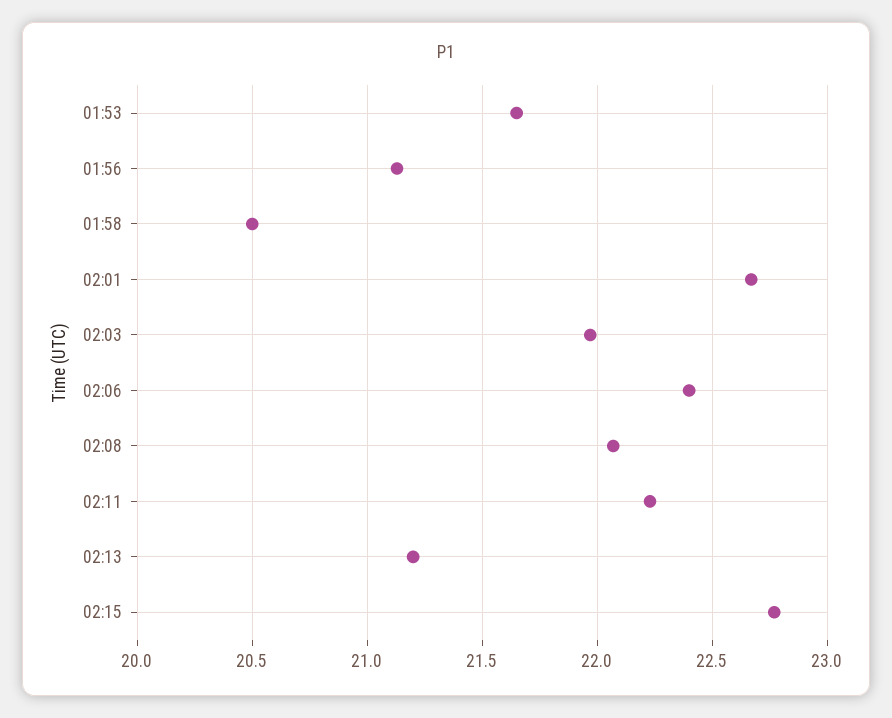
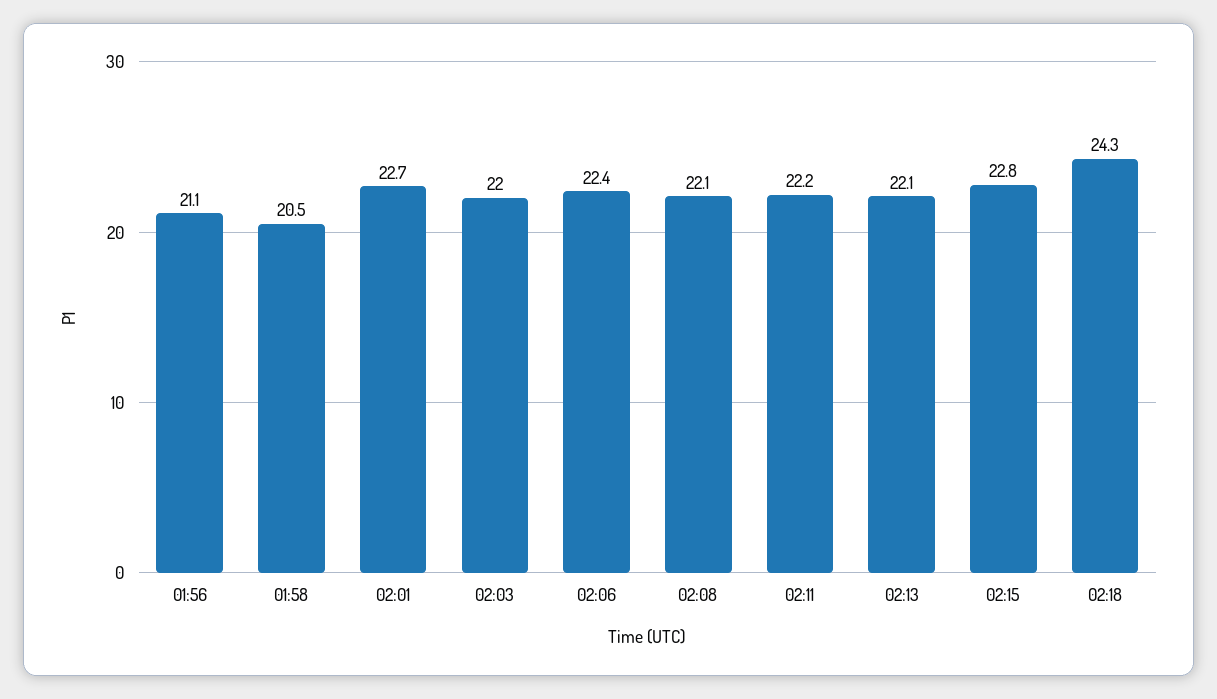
01:53: 21.65 -> none
02:13: 21.2 -> 22.1
02:18: none -> 24.3

